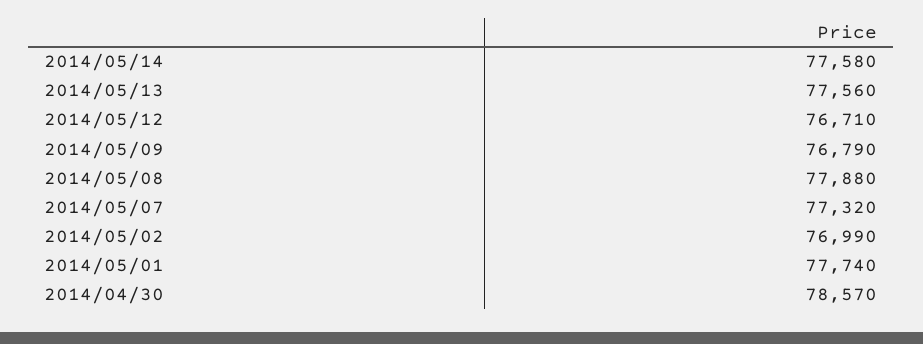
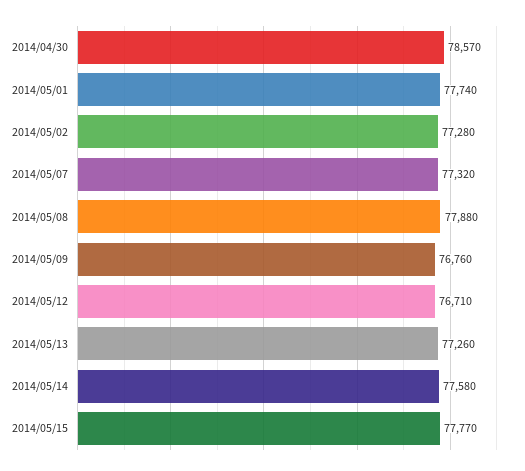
2014/05/13: 77560 -> 77260
2014/05/09: 76790 -> 76760
2014/05/02: 76990 -> 77280
2014/05/15: none -> 77770

